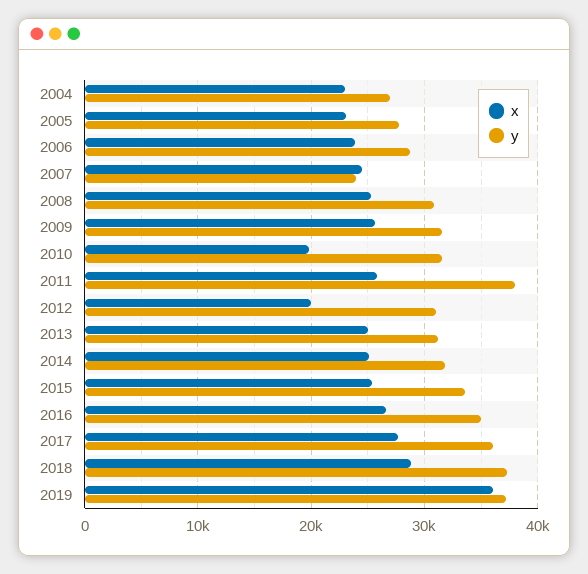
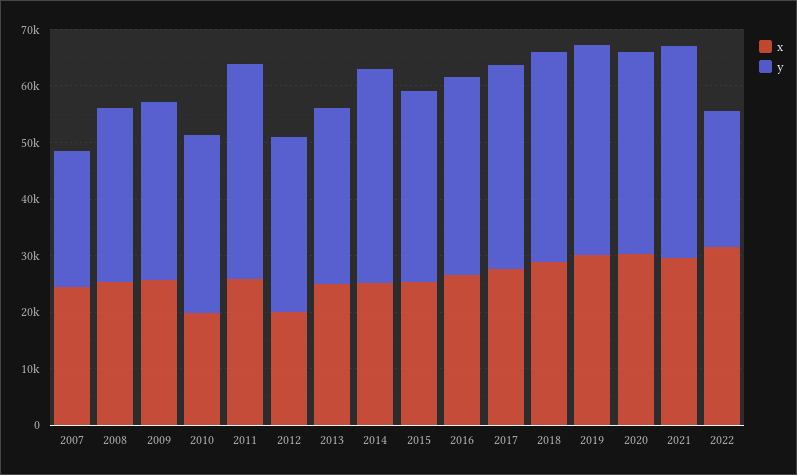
x, 2004: 23000 -> none
y, 2004: 27000 -> none
x, 2005: 23000 -> none
y, 2005: 28000 -> none
x, 2006: 24000 -> none
y, 2006: 29000 -> none
y, 2014: 32000 -> 38000
x, 2019: 36000 -> 30000
x, 2020: none -> 30000
y, 2020: none -> 36000
x, 2021: none -> 30000
y, 2021: none -> 38000
x, 2022: none -> 32000
y, 2022: none -> 24000

